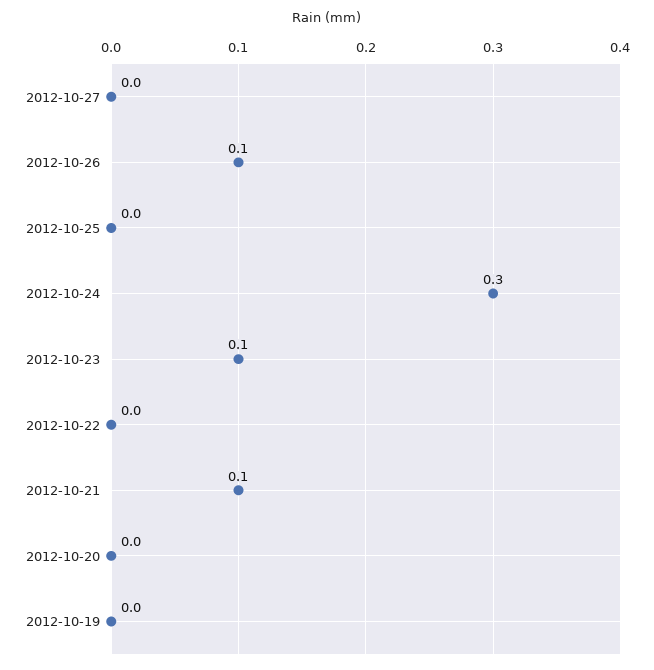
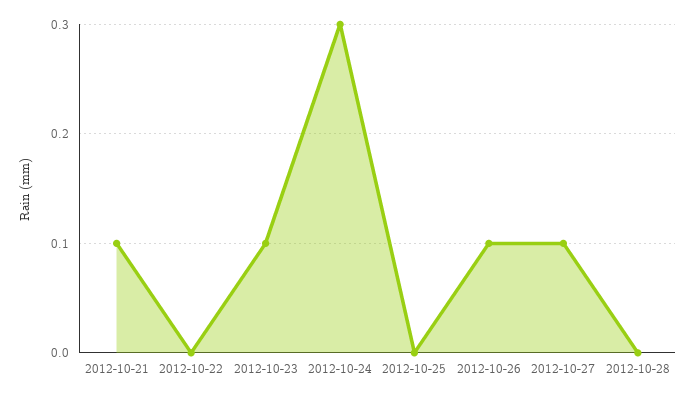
2012-10-27: 0 -> 0.1
2012-10-20: 0 -> none
2012-10-19: 0 -> none
2012-10-28: none -> 0

